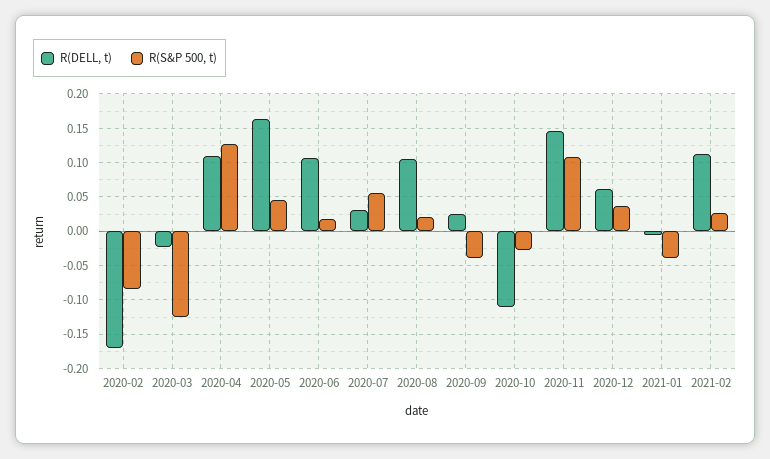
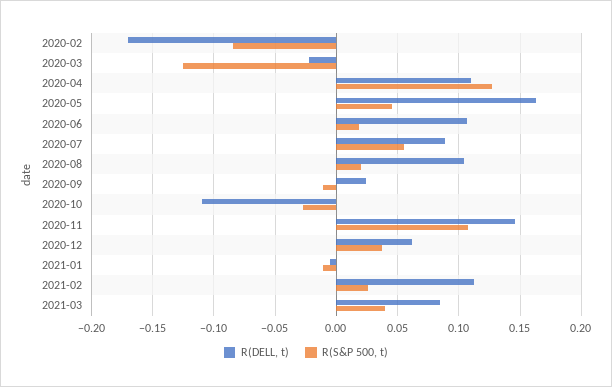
R(DELL, t), 2020-07: 0.03 -> 0.09
R(S&P 500, t), 2020-09: -0.04 -> -0.01
R(S&P 500, t), 2021-01: -0.04 -> -0.01
R(DELL, t), 2021-03: none -> 0.085
R(S&P 500, t), 2021-03: none -> 0.04

